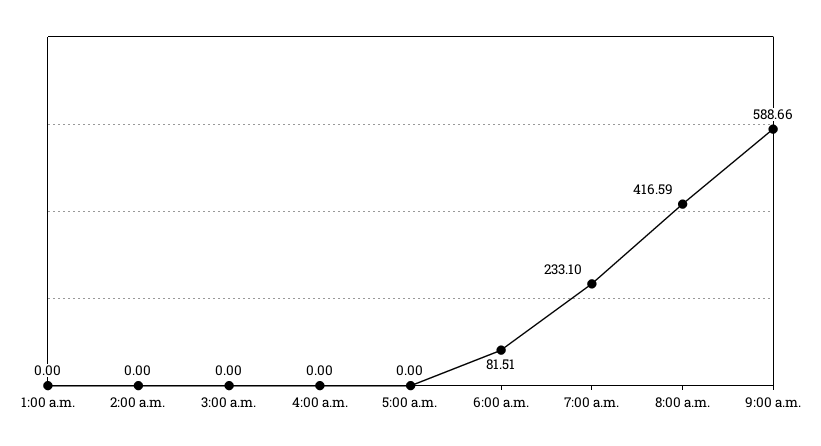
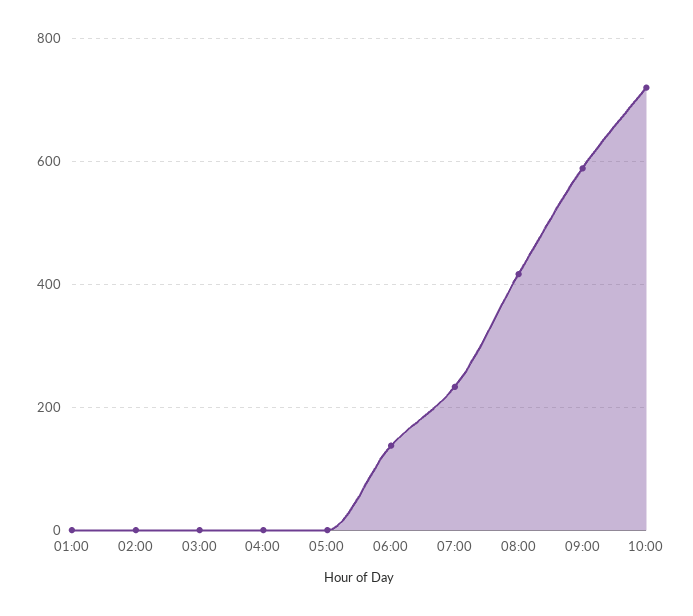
6:00 a.m.: 81.51 -> 140
10:00: none -> 720

